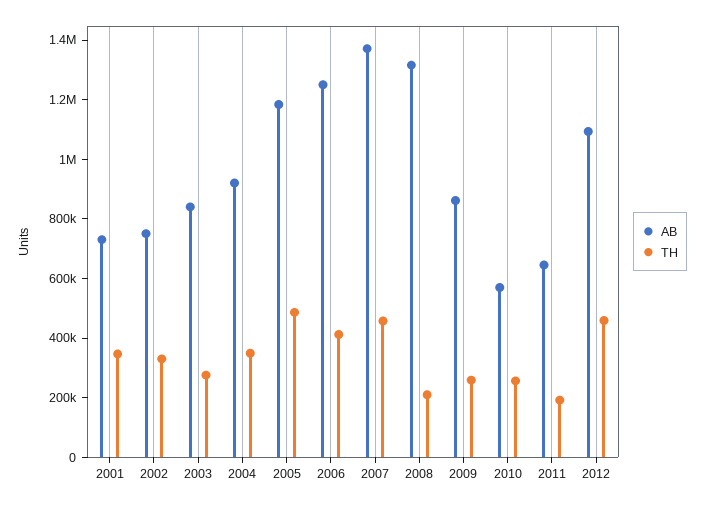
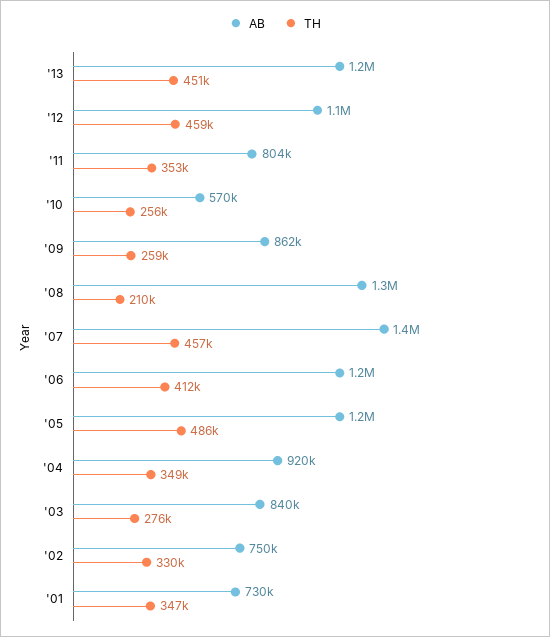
AB, 2011: 650000 -> 804000
TH, 2011: 200000 -> 353000
AB, '13: none -> 1200000
TH, '13: none -> 451000

